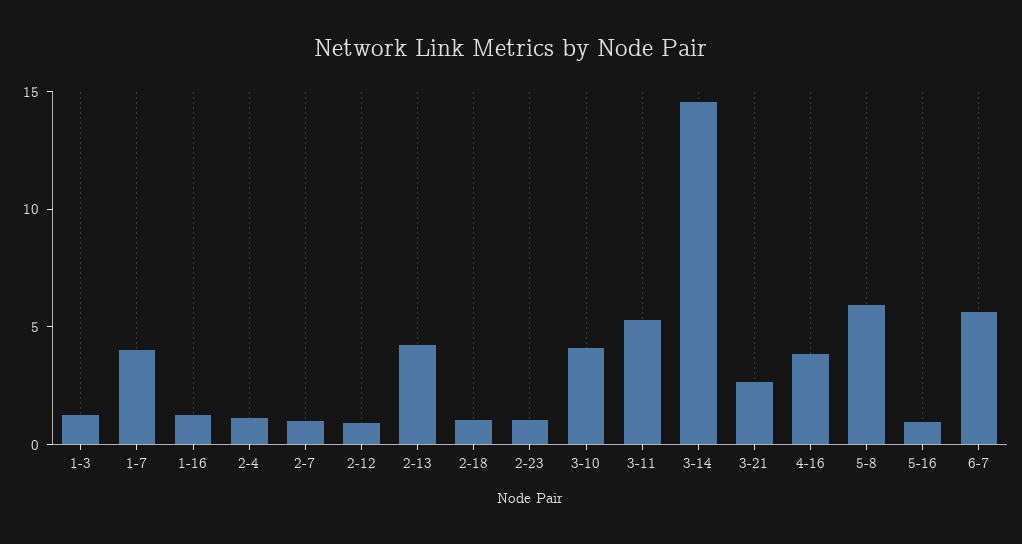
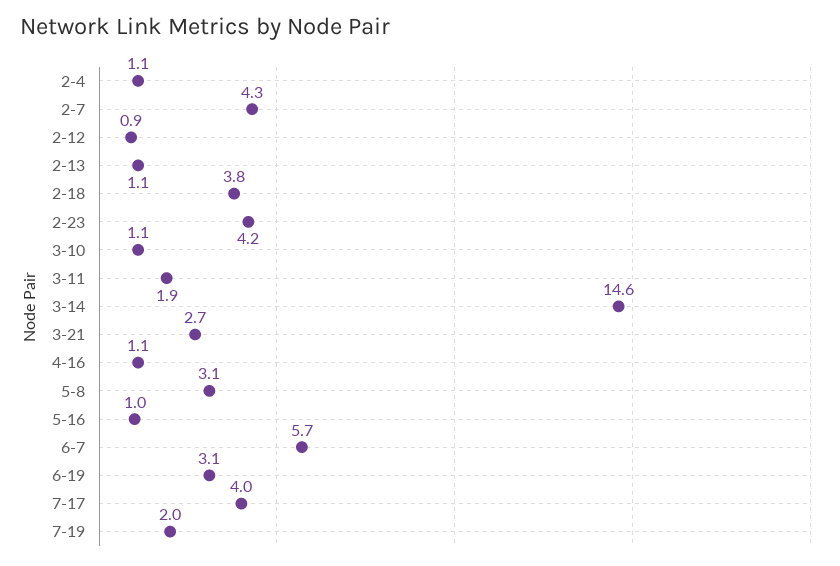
1-3: 1 -> none
1-7: 4 -> none
1-16: 1 -> none
2-7: 1 -> 4.3
2-13: 4 -> 1.1
2-18: 1 -> 3.8
2-23: 1 -> 4.2
3-10: 4 -> 1.1
3-11: 5 -> 1.9
4-16: 4 -> 1.1
5-8: 6 -> 3.1
6-19: none -> 3.1
7-17: none -> 4
7-19: none -> 2

